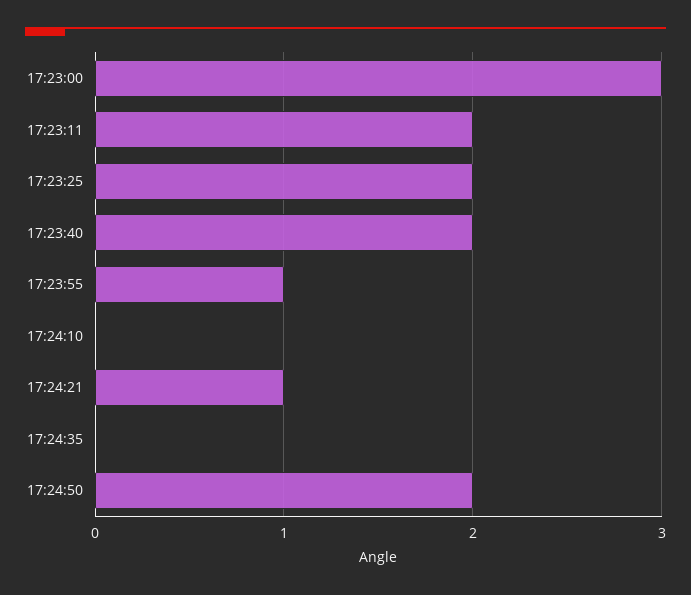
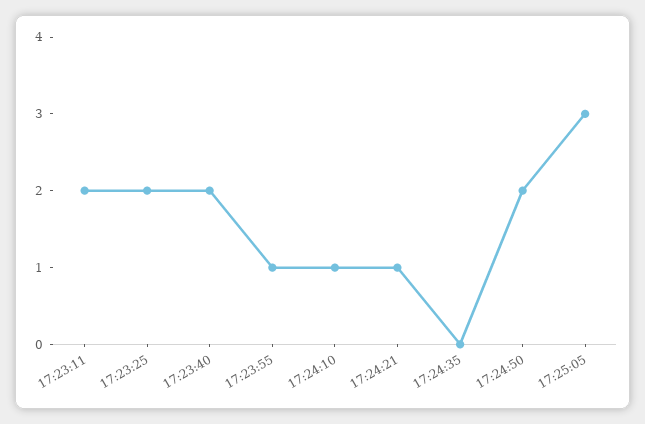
17:23:00: 3 -> none
17:24:10: 0 -> 1
17:25:05: none -> 3

